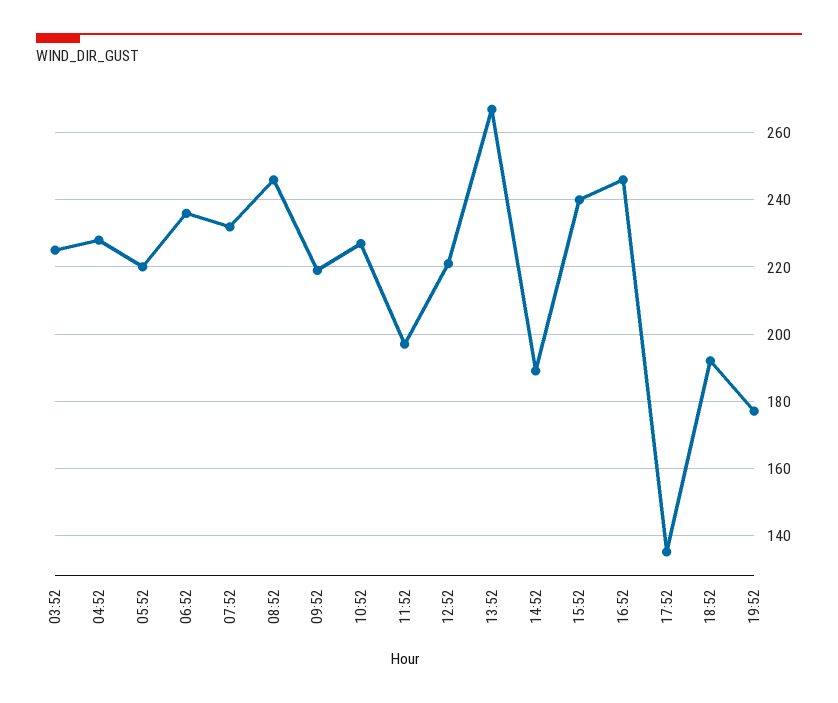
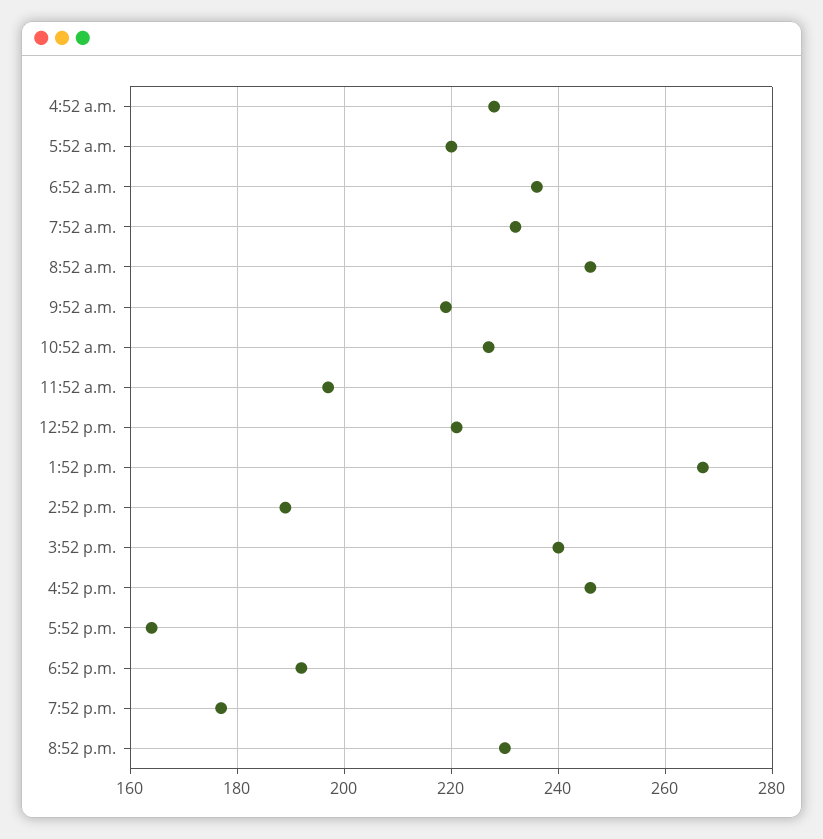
03:52: 225 -> none
17:52: 135 -> 165
8:52 p.m.: none -> 230

